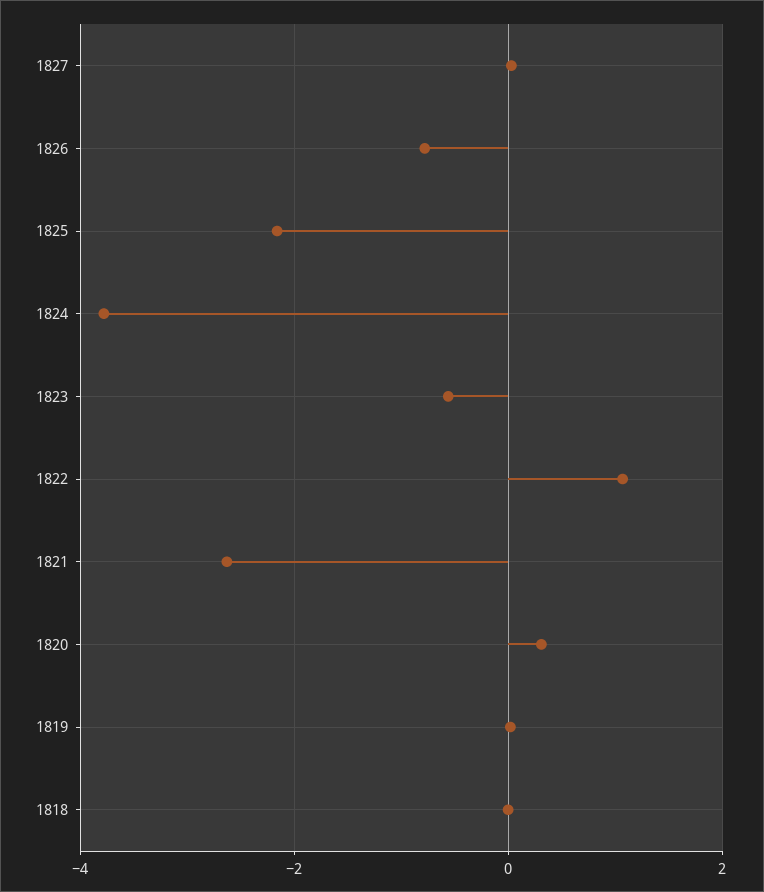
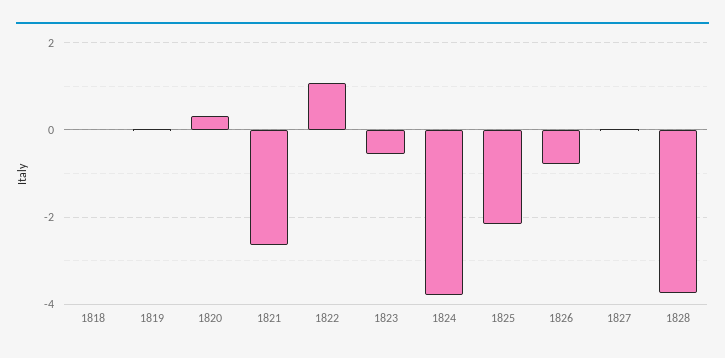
1828: none -> -3.8

